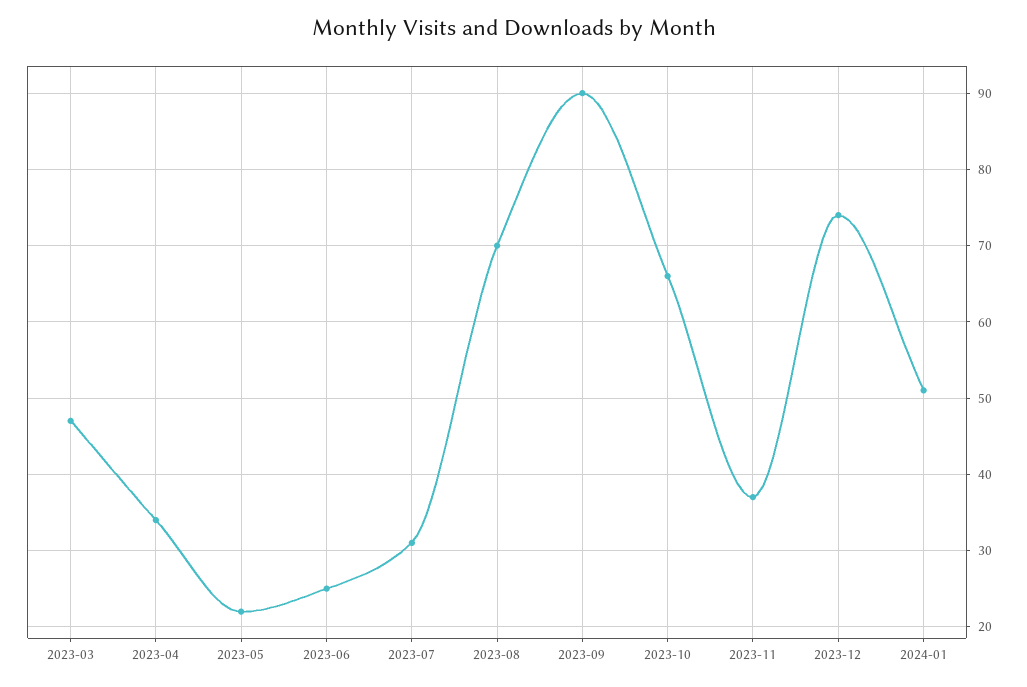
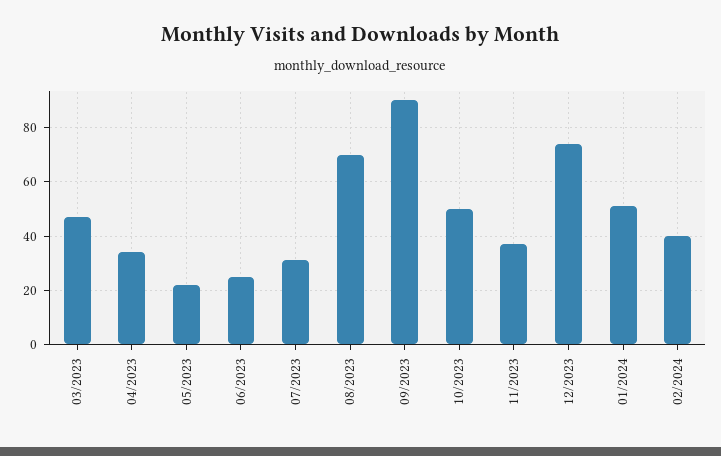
2023-10: 66 -> 50
02/2024: none -> 40

